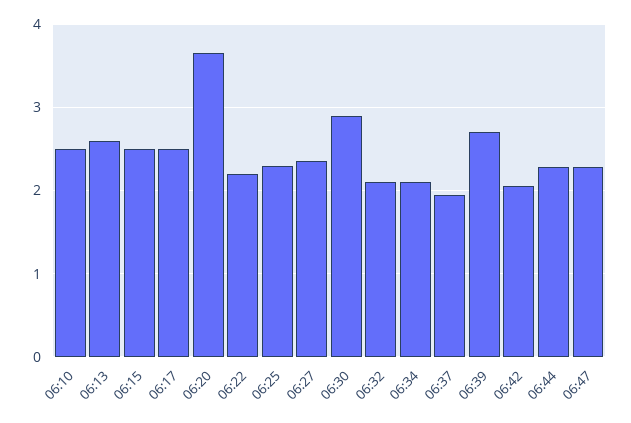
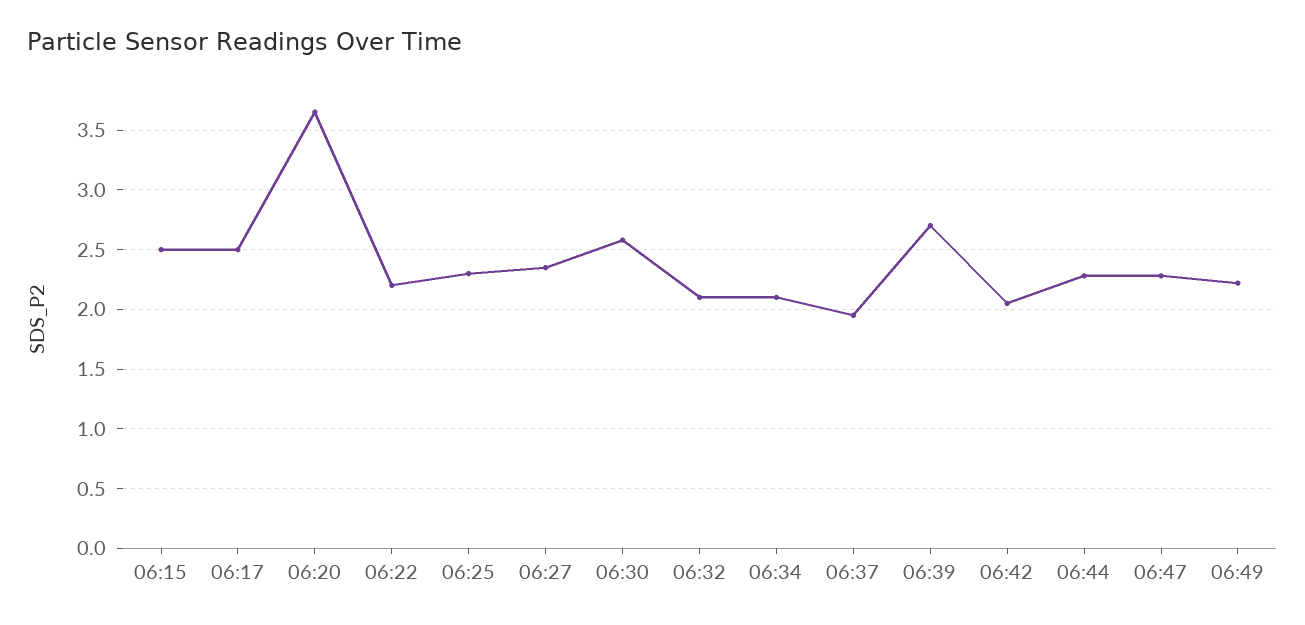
06:10: 2.5 -> none
06:13: 2.6 -> none
06:30: 2.9 -> 2.6
06:49: none -> 2.2

